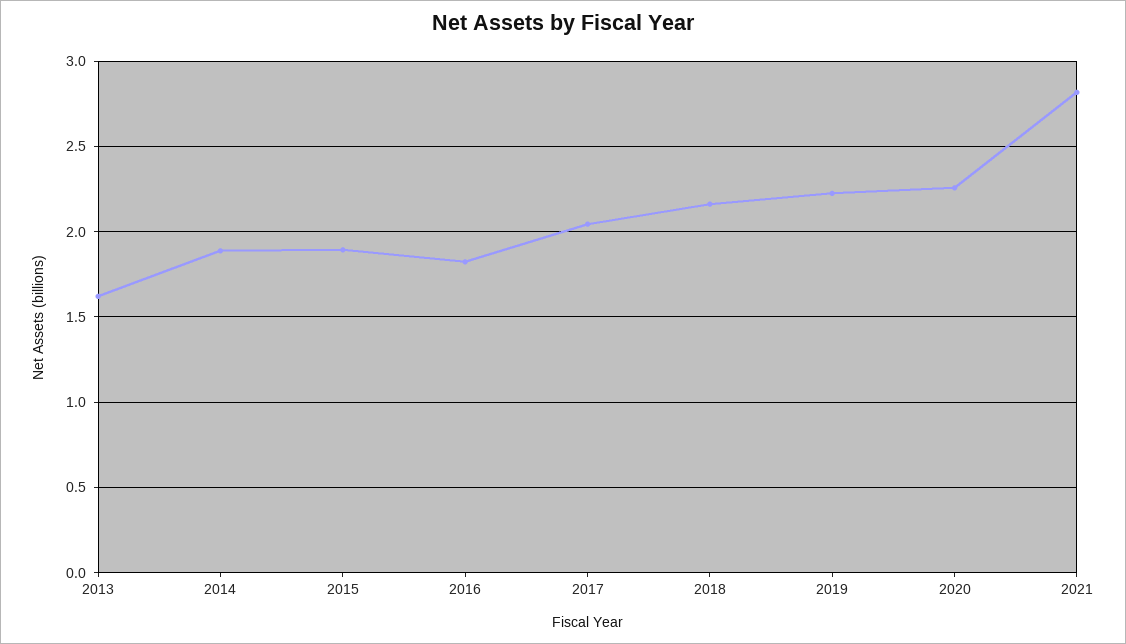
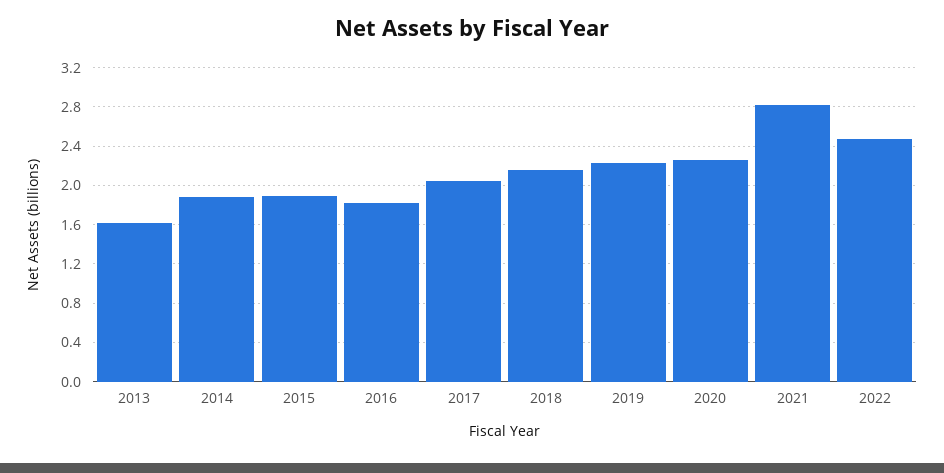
2022: none -> 2.5

